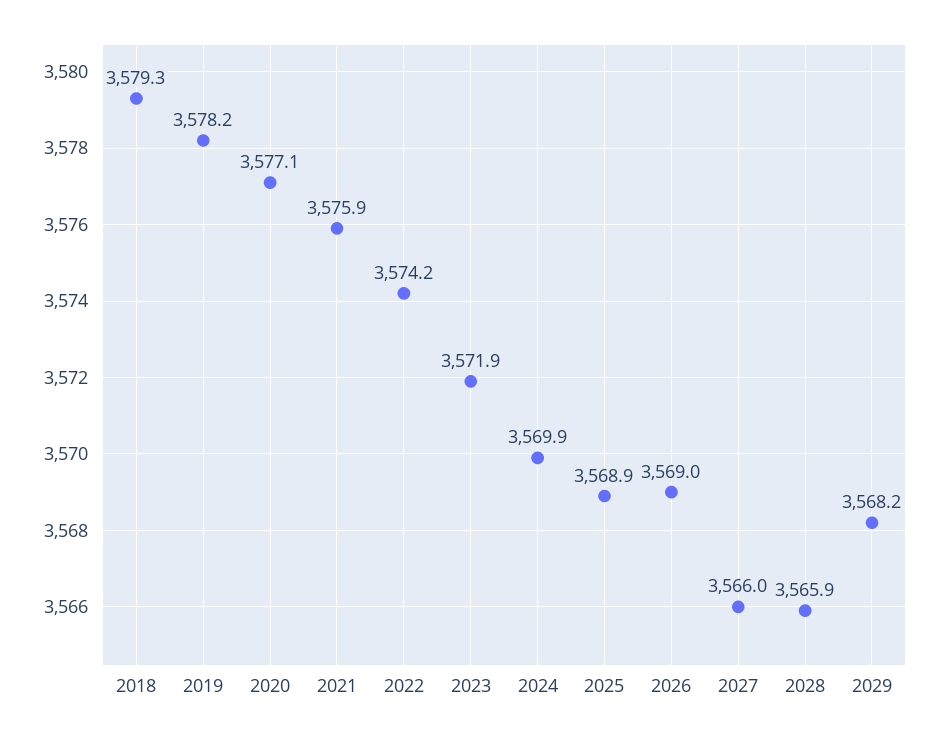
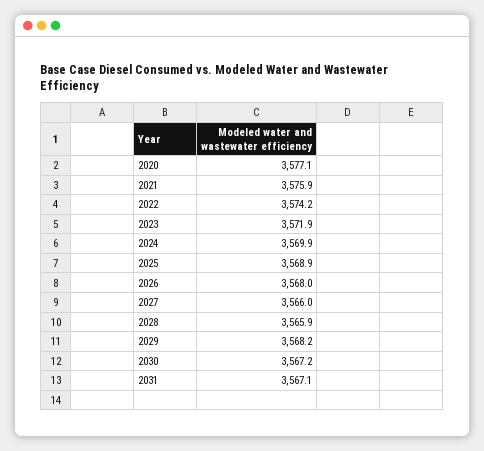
2018: 3579.3 -> none
2019: 3578.2 -> none
2026: 3569 -> 3568
2030: none -> 3567.2
2031: none -> 3567.1

